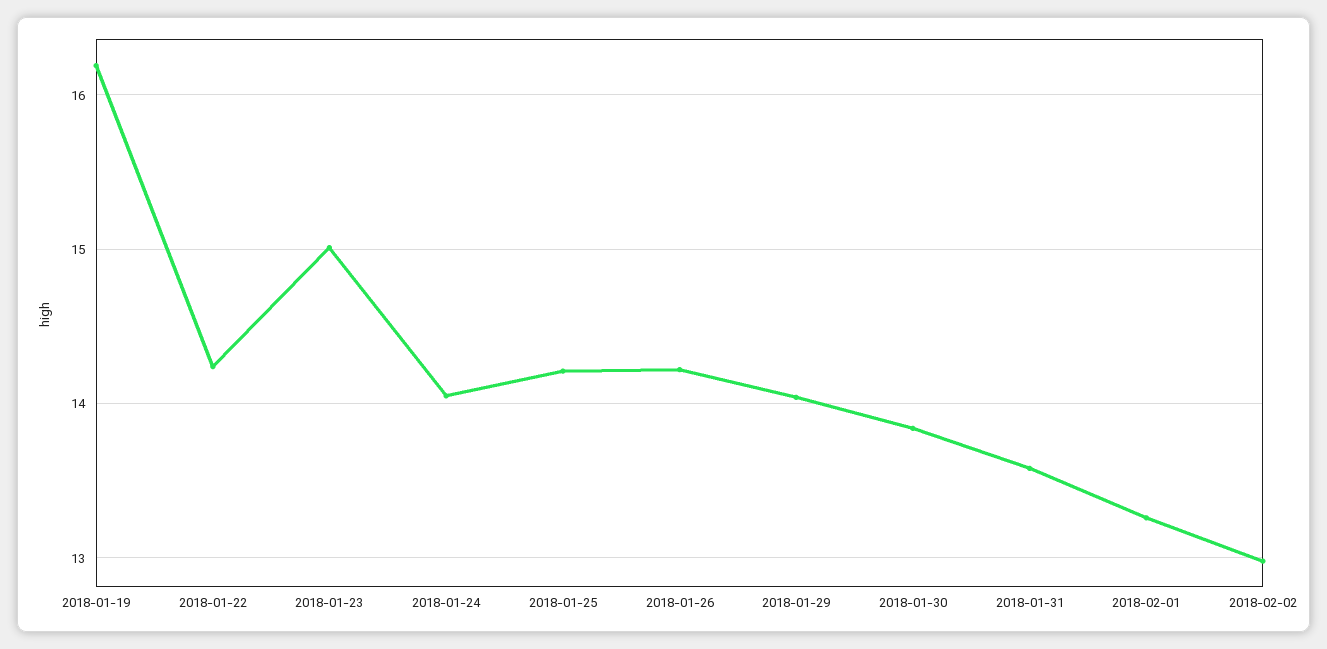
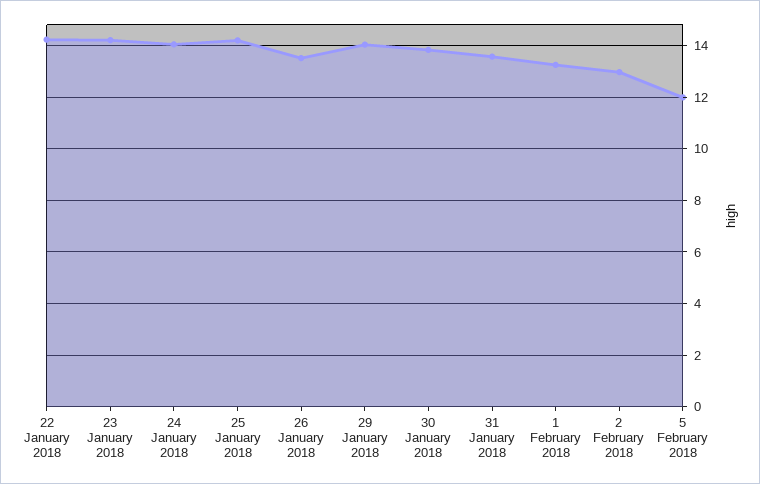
2018-01-19: 16.2 -> none
2018-01-23: 15 -> 14.25
2018-01-26: 14.2 -> 13.5
5 February 2018: none -> 12

